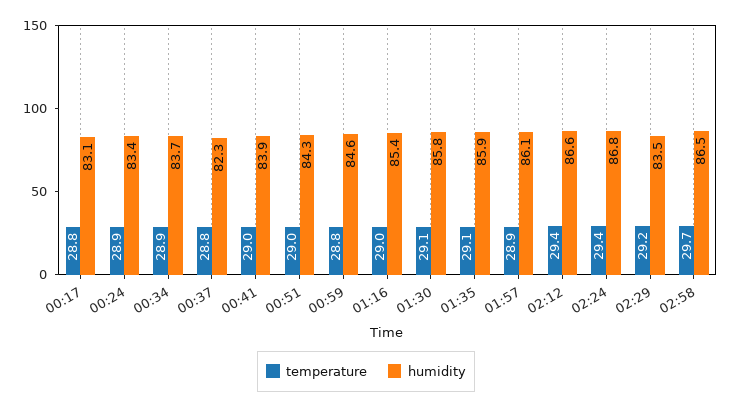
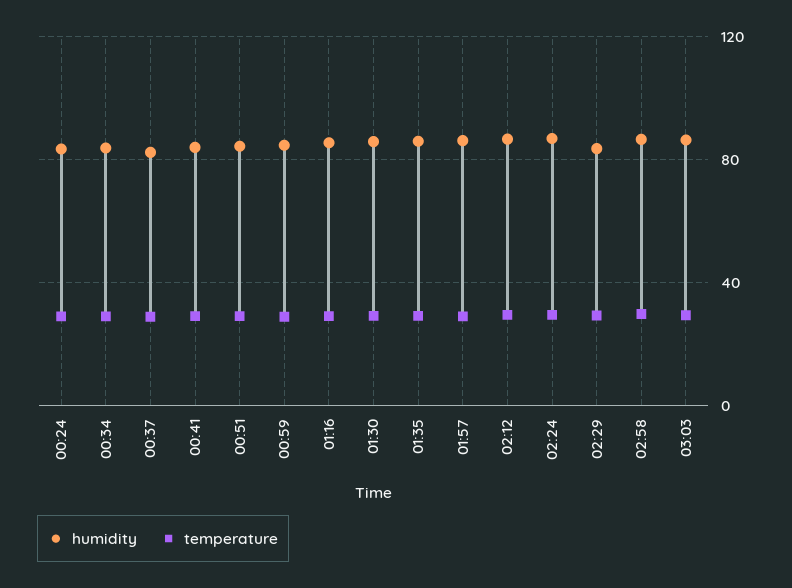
temperature, 00:17: 28.8 -> none
humidity, 00:17: 83.1 -> none
humidity, 03:03: none -> 85
temperature, 03:03: none -> 30

